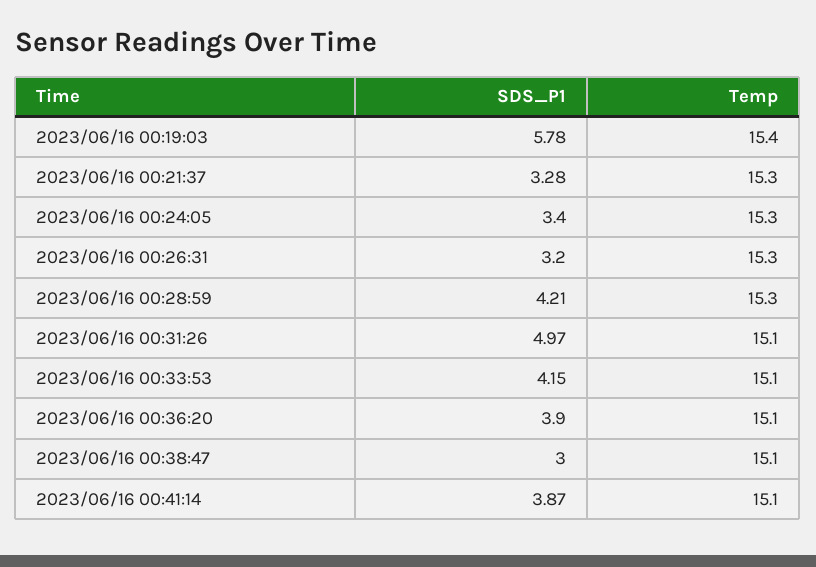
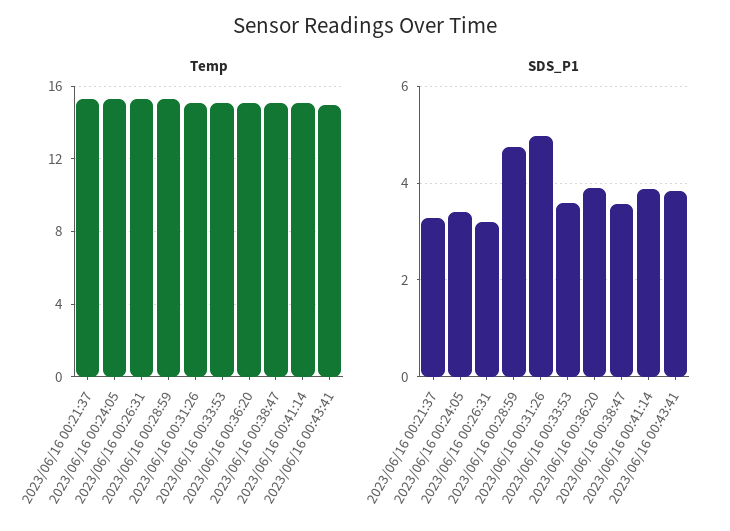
SDS_P1, 2023/06/16 00:19:03: 5.78 -> none
Temp, 2023/06/16 00:19:03: 15.4 -> none
SDS_P1, 2023/06/16 00:28:59: 4.21 -> 4.8
SDS_P1, 2023/06/16 00:33:53: 4.15 -> 3.6
SDS_P1, 2023/06/16 00:38:47: 3 -> 3.6
Temp, 2023/06/16 00:43:41: none -> 15
SDS_P1, 2023/06/16 00:43:41: none -> 3.8

